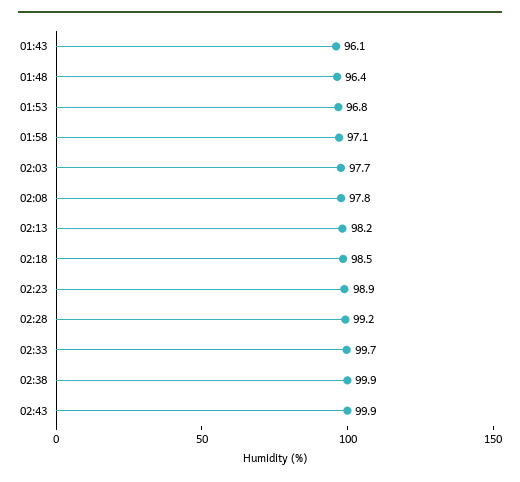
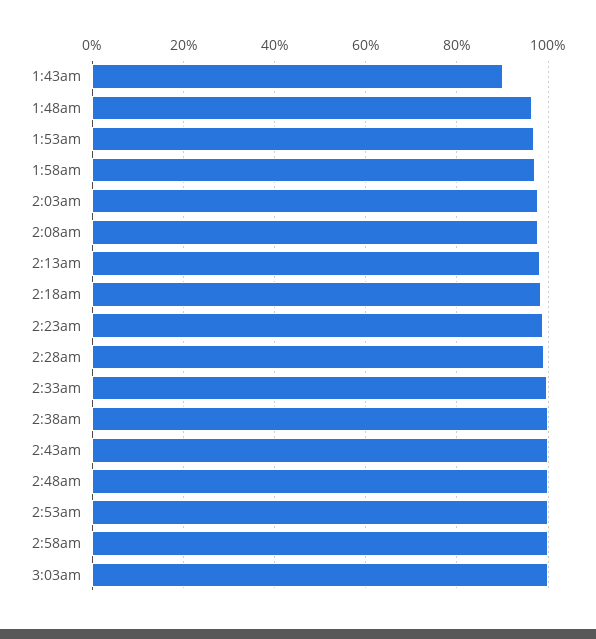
01:43: 96.1 -> 90
2:48am: none -> 100
2:53am: none -> 100
2:58am: none -> 100
3:03am: none -> 100

